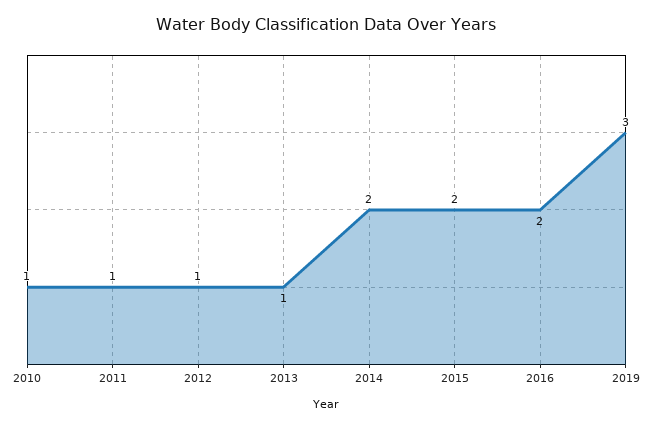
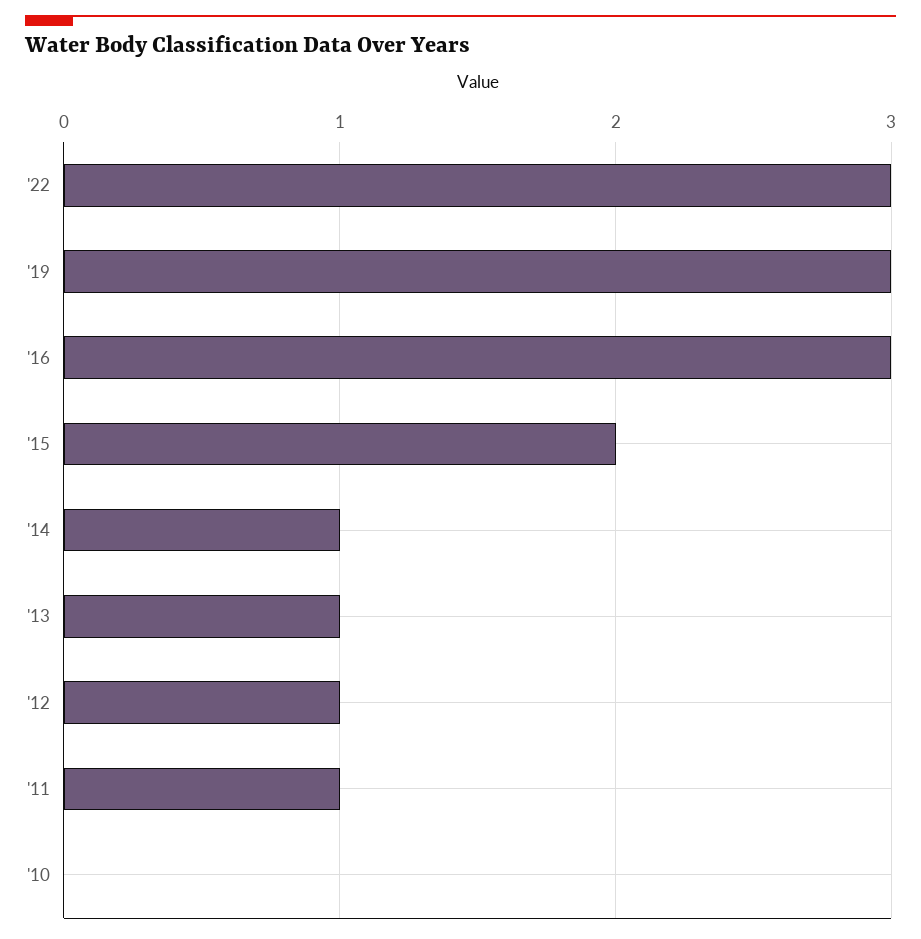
2010: 1 -> 0
2014: 2 -> 1
2016: 2 -> 3
'22: none -> 3

